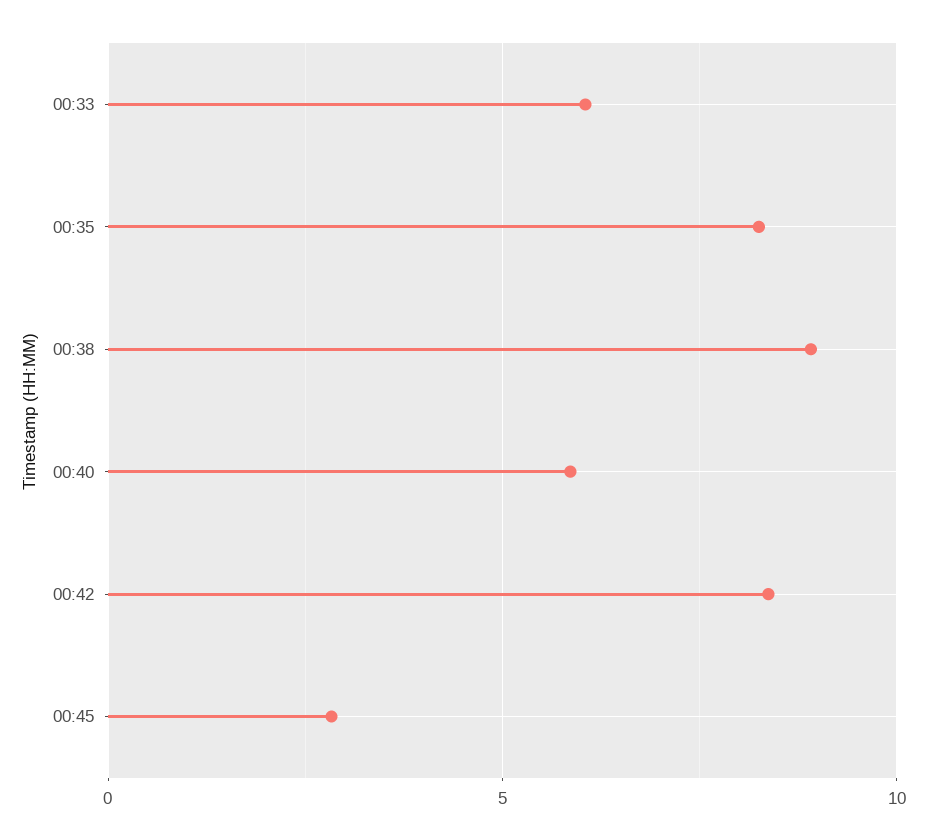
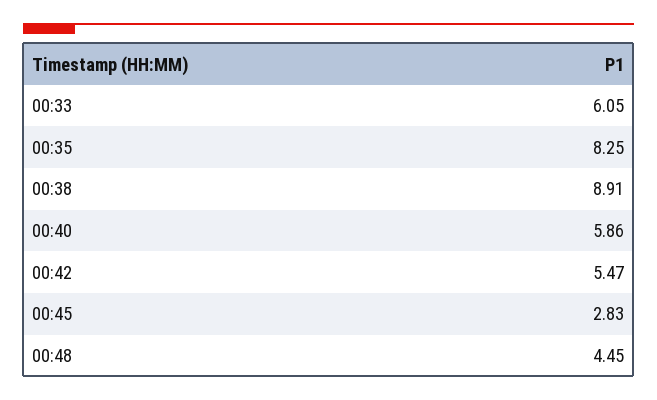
00:42: 8.5 -> 5.47
00:48: none -> 4.45

